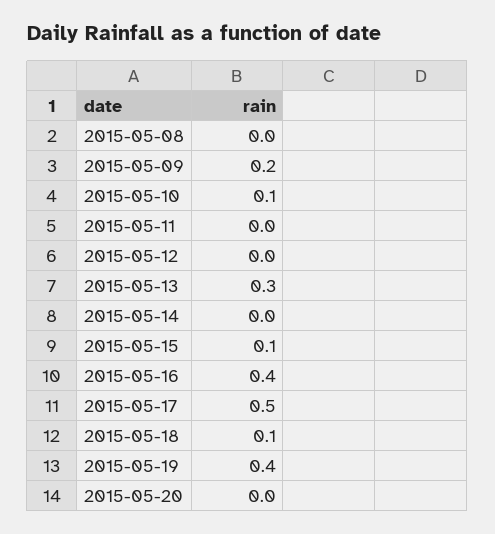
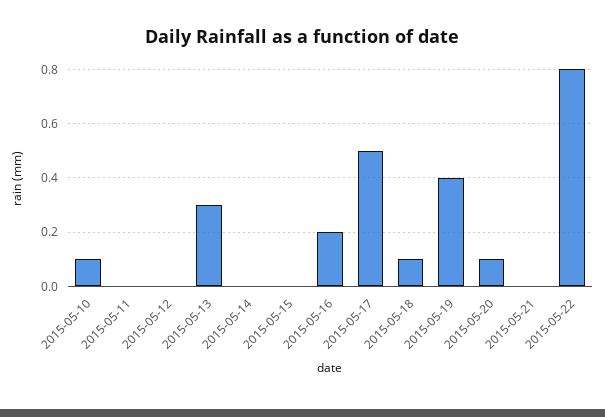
2015-05-08: 0 -> none
2015-05-09: 0.2 -> none
2015-05-15: 0.1 -> 0
2015-05-16: 0.4 -> 0.2
2015-05-20: 0 -> 0.1
2015-05-21: none -> 0
2015-05-22: none -> 0.8

